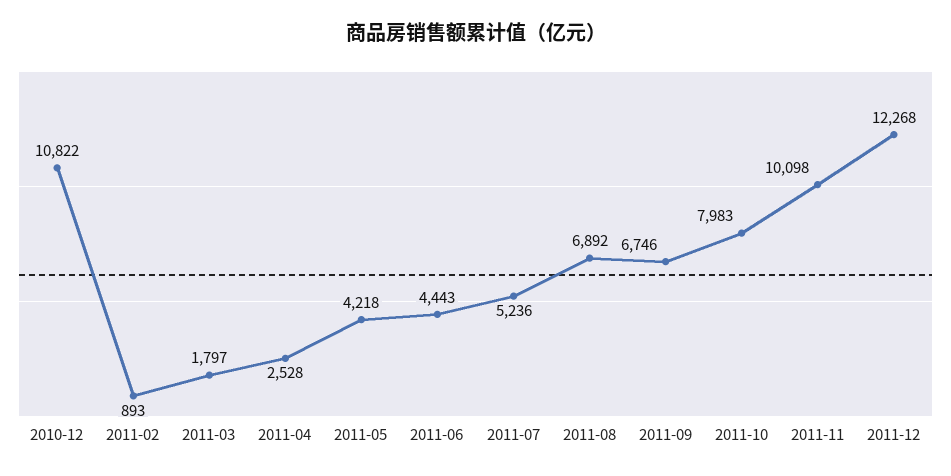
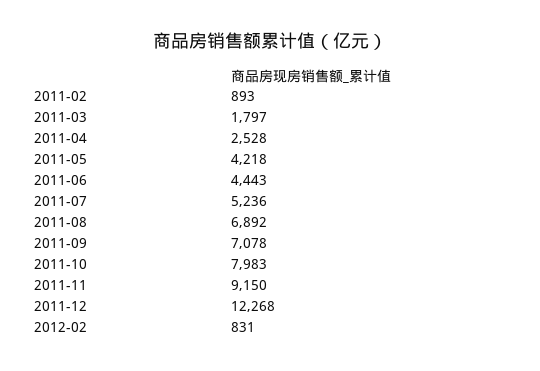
2010-12: 10822 -> none
2011-09: 6746 -> 7078
2011-11: 10098 -> 9150
2012-02: none -> 831

